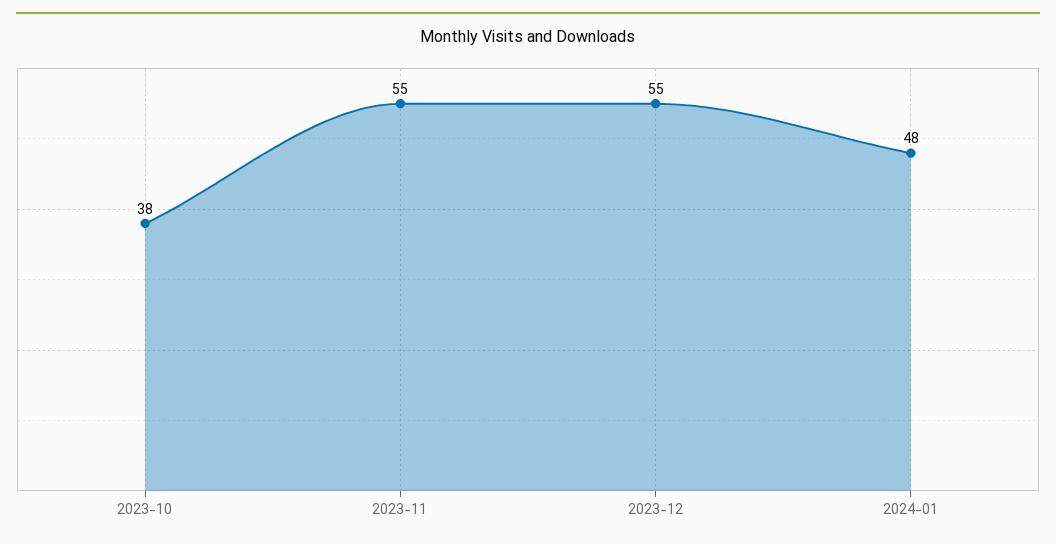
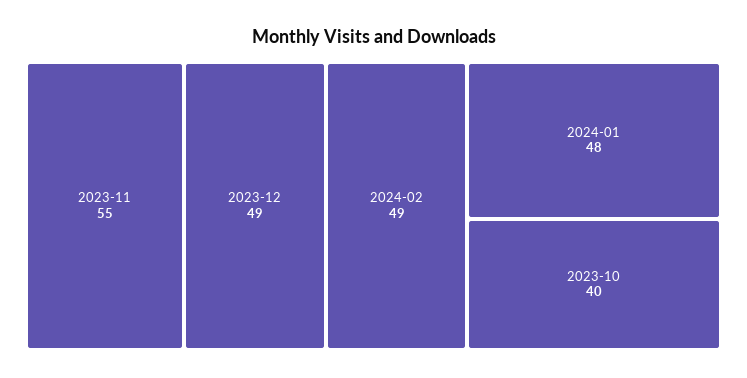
2023-10: 38 -> 40
2023-12: 55 -> 49
2024-02: none -> 49

